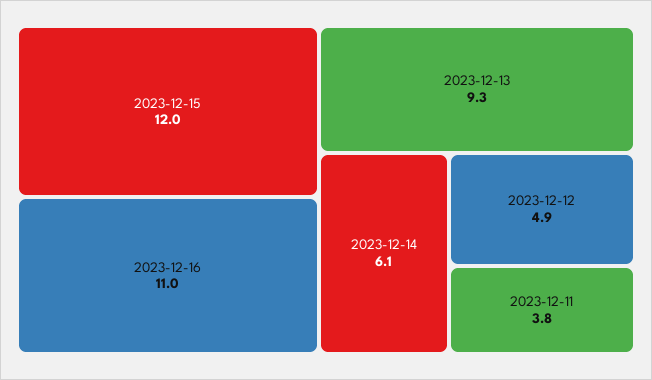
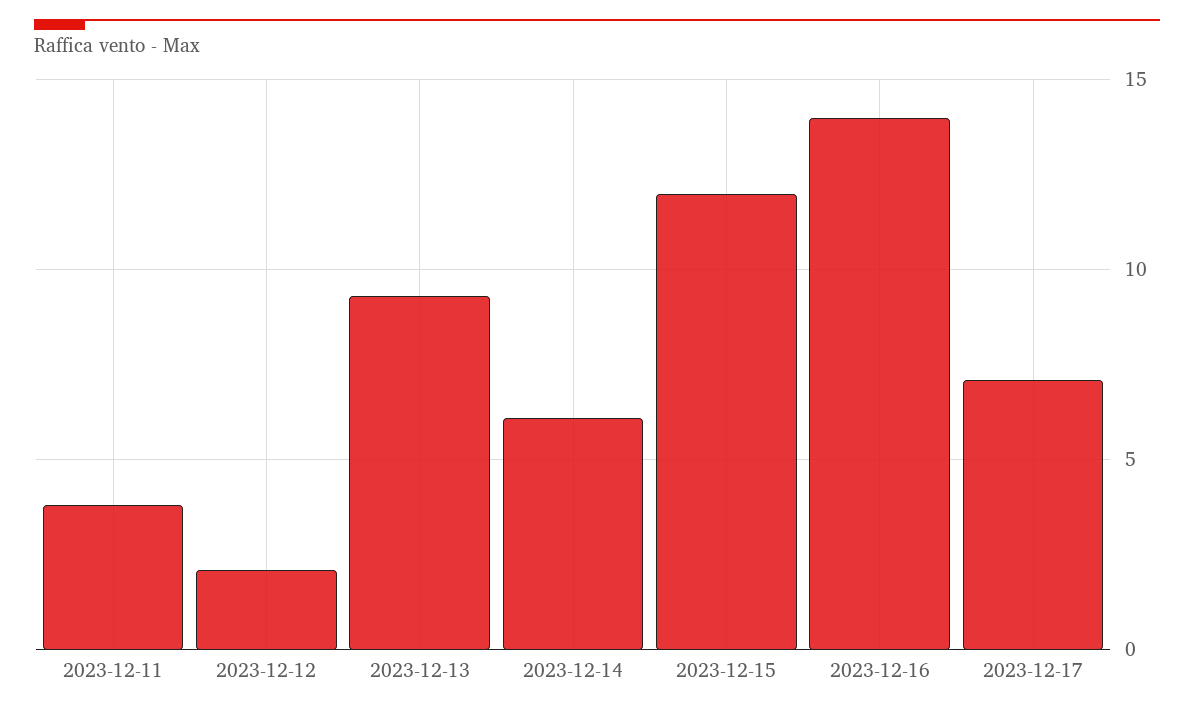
2023-12-16: 11 -> 14
2023-12-12: 4.9 -> 2
2023-12-17: none -> 7

